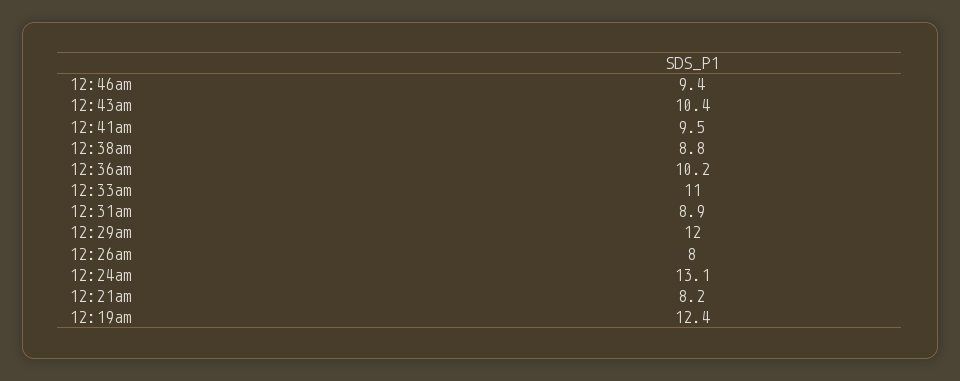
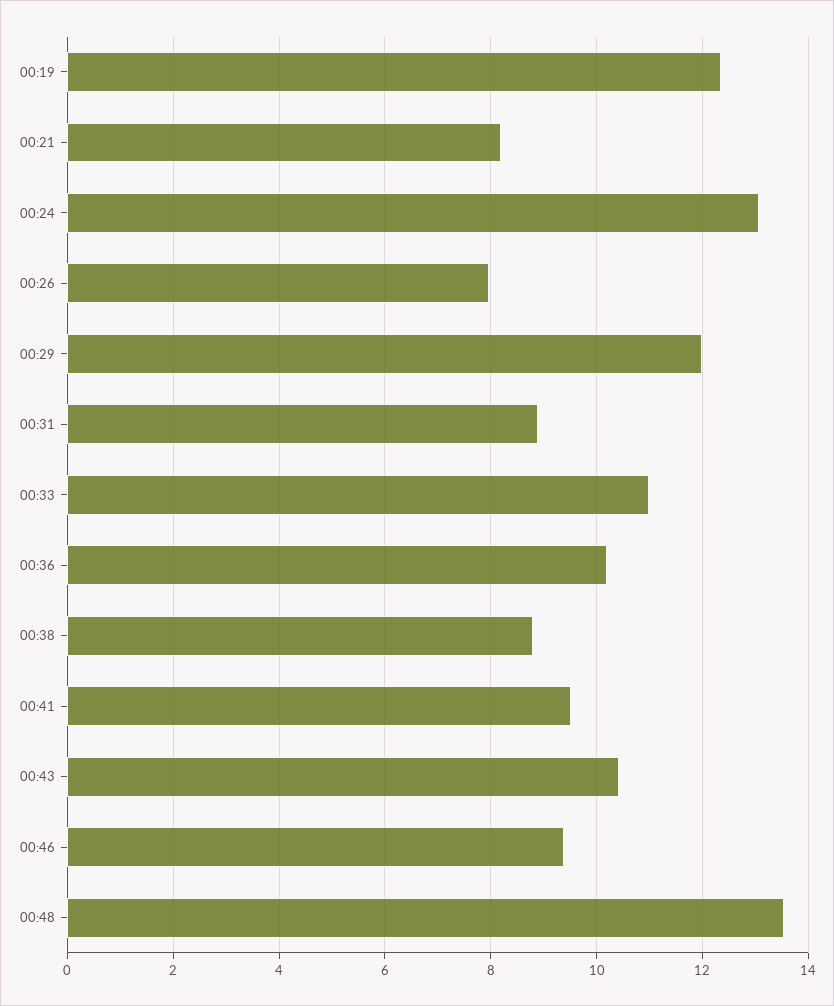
00:48: none -> 13.6

